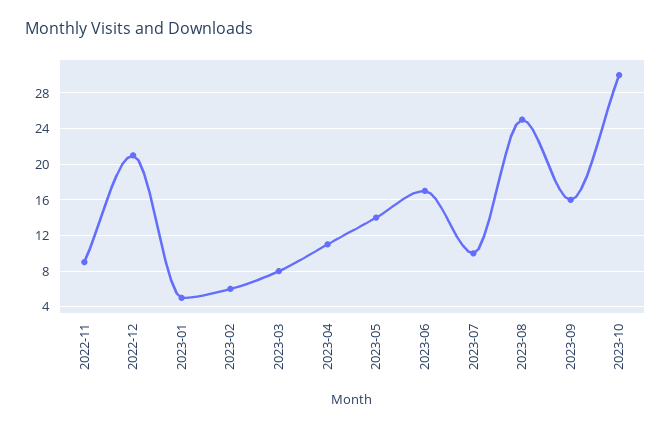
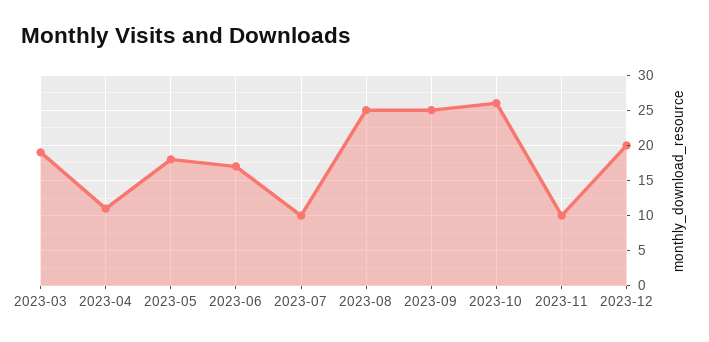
2022-11: 9 -> none
2022-12: 21 -> none
2023-01: 5 -> none
2023-02: 6 -> none
2023-03: 8 -> 19
2023-05: 14 -> 18
2023-09: 16 -> 25
2023-10: 30 -> 26
2023-11: none -> 10
2023-12: none -> 20

